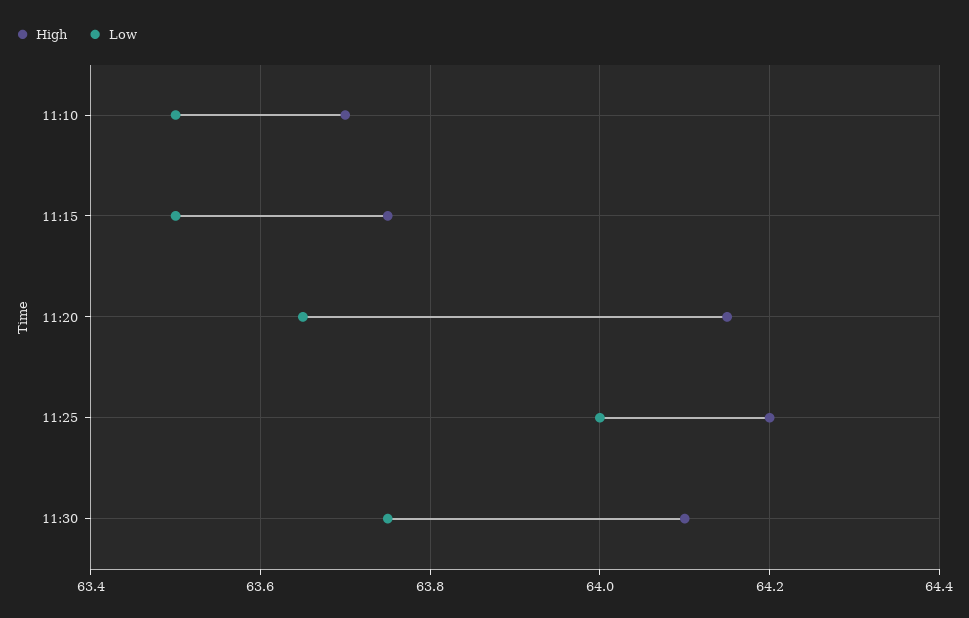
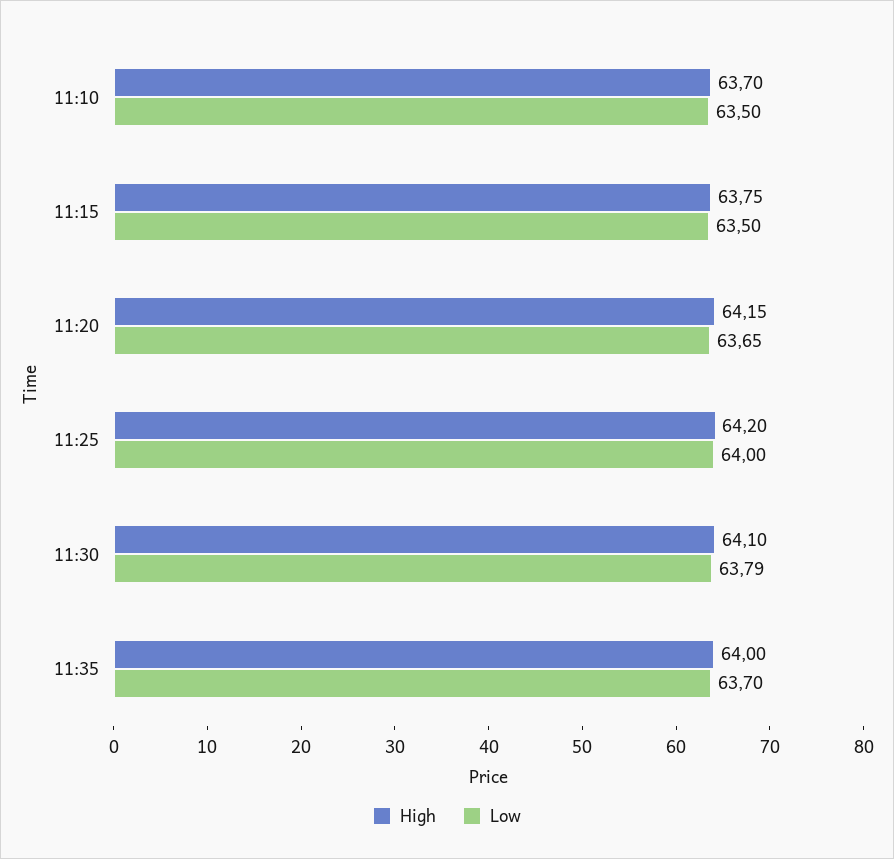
Low, 11:30: 63.75 -> 63.79
High, 11:35: none -> 64
Low, 11:35: none -> 63.7

